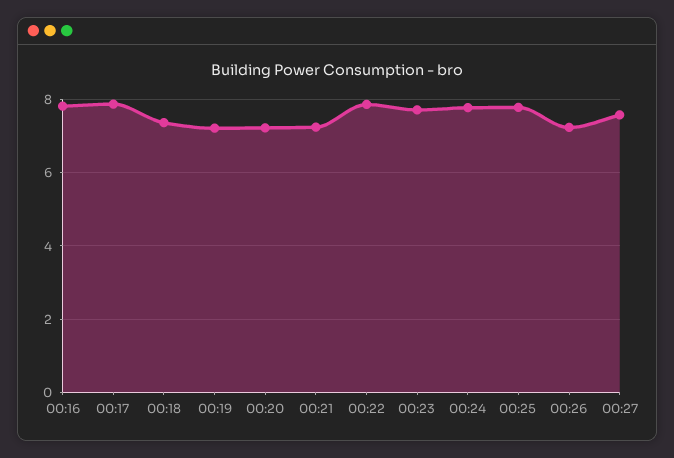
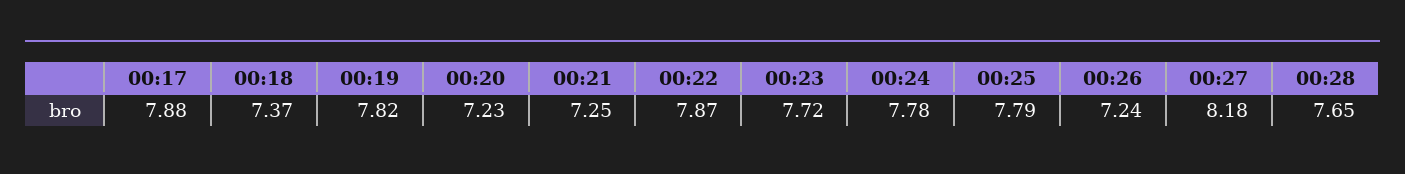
00:16: 7.8 -> none
00:19: 7.2 -> 7.82
00:27: 7.6 -> 8.18
00:28: none -> 7.65

